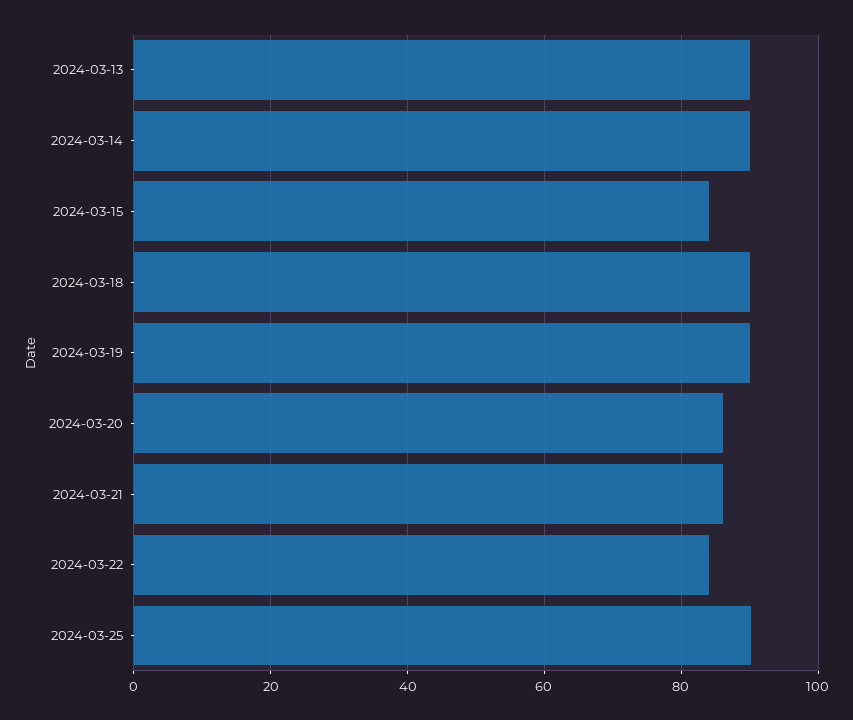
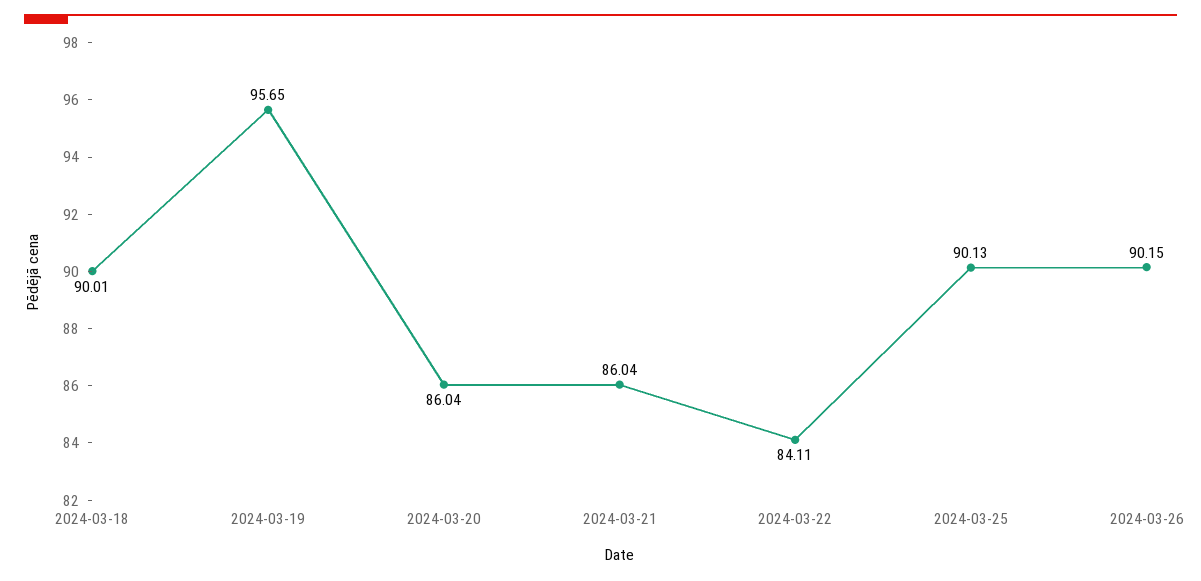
2024-03-13: 90 -> none
2024-03-14: 90 -> none
2024-03-15: 84 -> none
2024-03-19: 90 -> 95.65
2024-03-26: none -> 90.15

